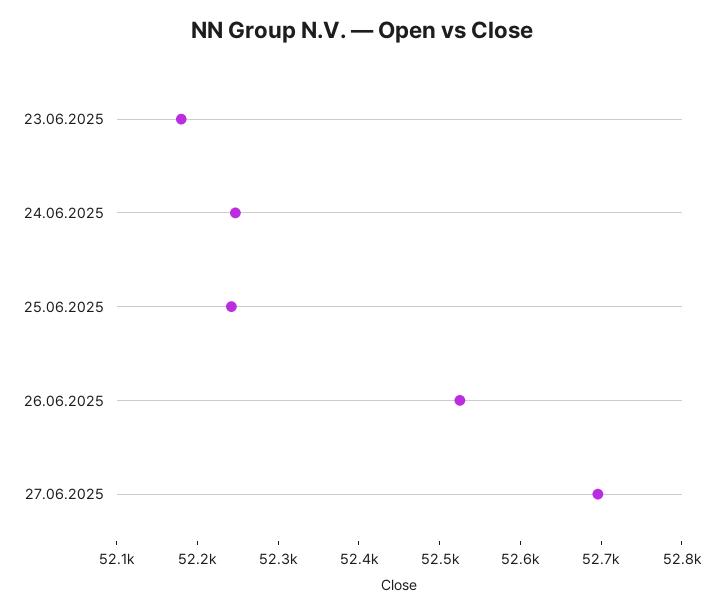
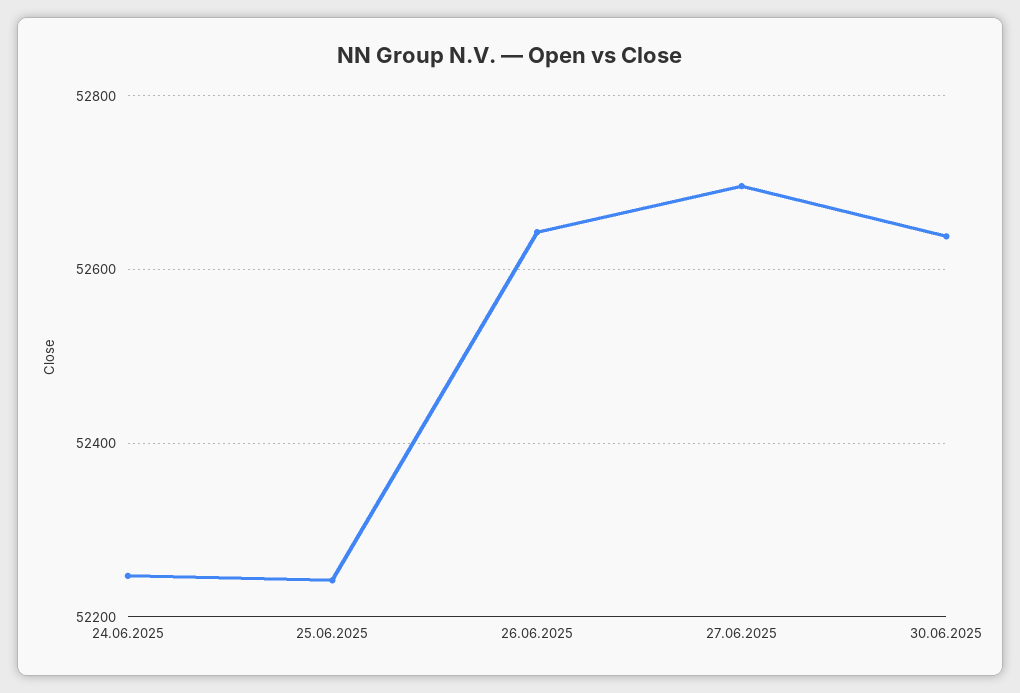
23.06.2025: 52180 -> none
26.06.2025: 52520 -> 52640
30.06.2025: none -> 52640

